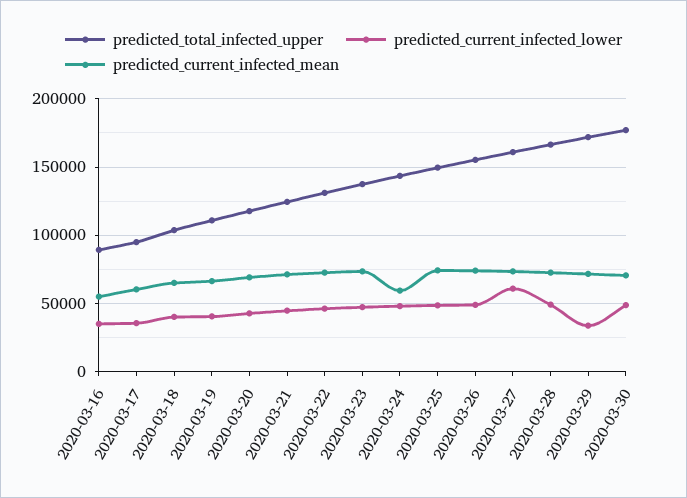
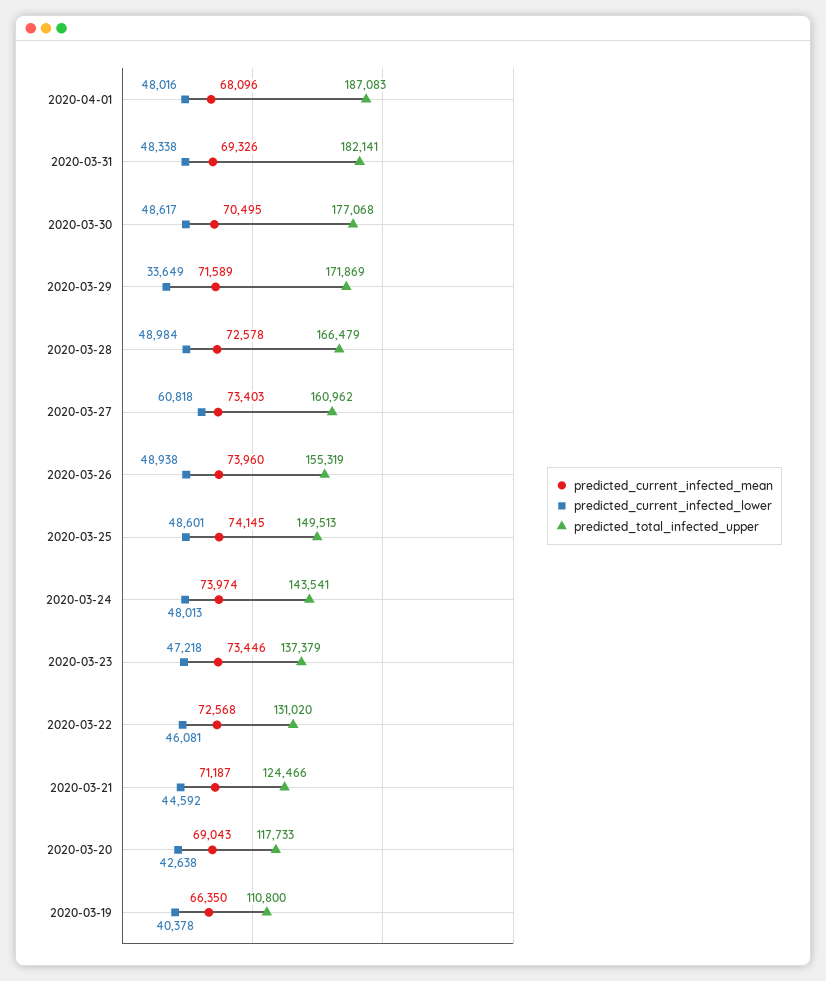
predicted_total_infected_upper, 2020-03-16: 90000 -> none
predicted_current_infected_lower, 2020-03-16: 35000 -> none
predicted_current_infected_mean, 2020-03-16: 55000 -> none
predicted_total_infected_upper, 2020-03-17: 95000 -> none
predicted_current_infected_lower, 2020-03-17: 35000 -> none
predicted_current_infected_mean, 2020-03-17: 60000 -> none
predicted_total_infected_upper, 2020-03-18: 105000 -> none
predicted_current_infected_lower, 2020-03-18: 40000 -> none
predicted_current_infected_mean, 2020-03-18: 65000 -> none
predicted_current_infected_mean, 2020-03-24: 60000 -> 73974
predicted_current_infected_mean, 2020-04-01: none -> 68096
predicted_current_infected_lower, 2020-04-01: none -> 48016
predicted_total_infected_upper, 2020-04-01: none -> 187083
predicted_current_infected_mean, 2020-03-31: none -> 69326
predicted_current_infected_lower, 2020-03-31: none -> 48338
predicted_total_infected_upper, 2020-03-31: none -> 182141

